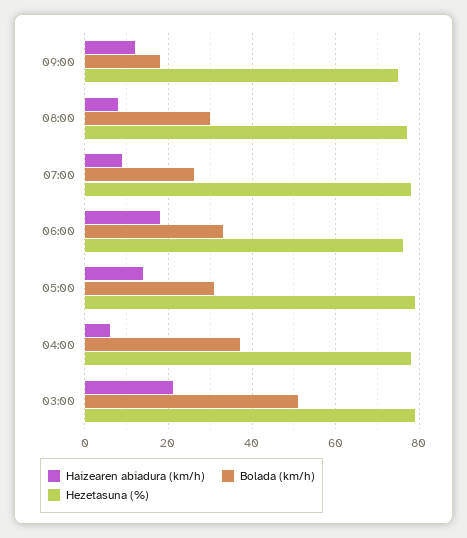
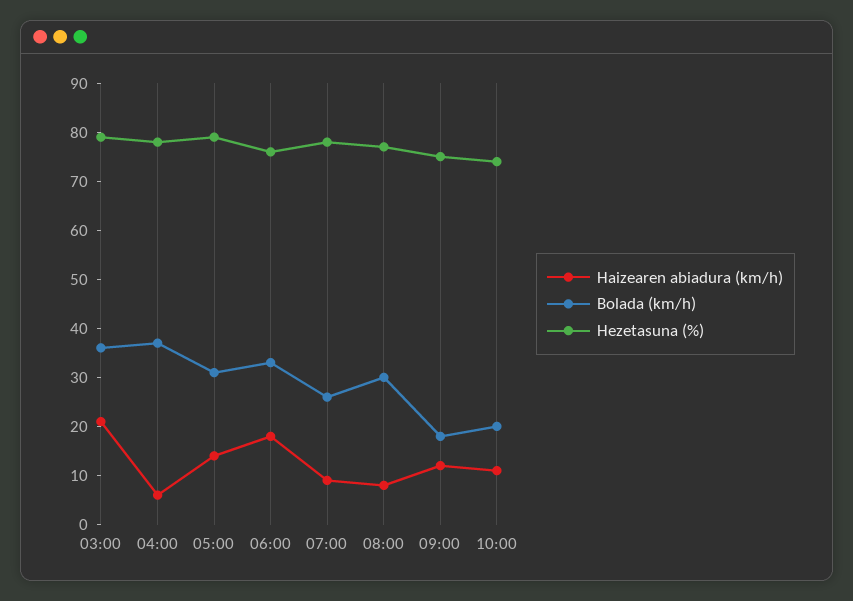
Bolada (km/h), 03:00: 50 -> 35
Haizearen abiadura (km/h), 10:00: none -> 10
Bolada (km/h), 10:00: none -> 20
Hezetasuna (%), 10:00: none -> 75

